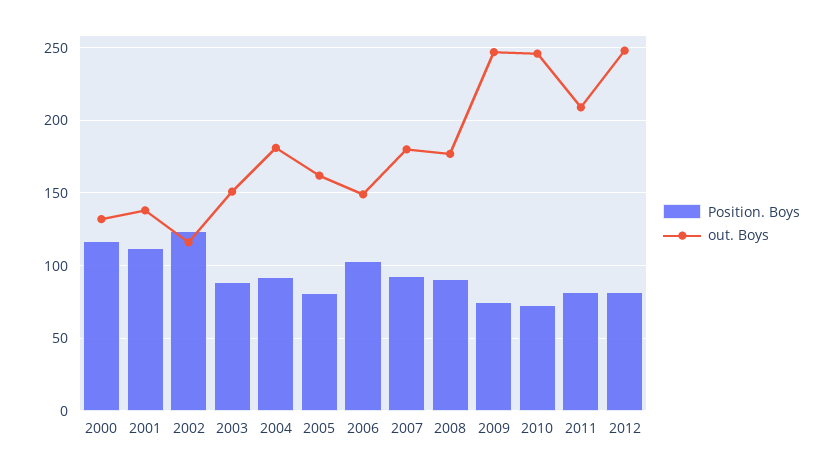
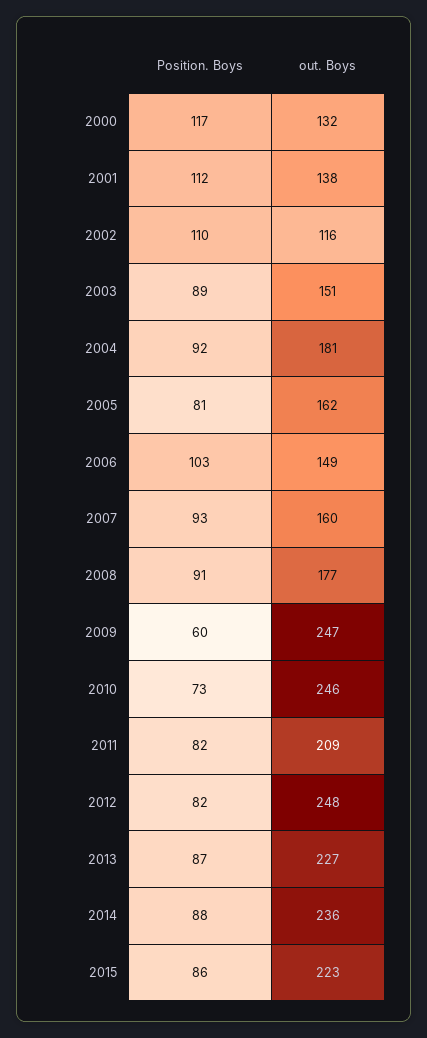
Position. Boys, 2002: 125 -> 110
out. Boys, 2007: 180 -> 160
Position. Boys, 2009: 75 -> 60
Position. Boys, 2013: none -> 87
out. Boys, 2013: none -> 227
Position. Boys, 2014: none -> 88
out. Boys, 2014: none -> 236
Position. Boys, 2015: none -> 86
out. Boys, 2015: none -> 223

